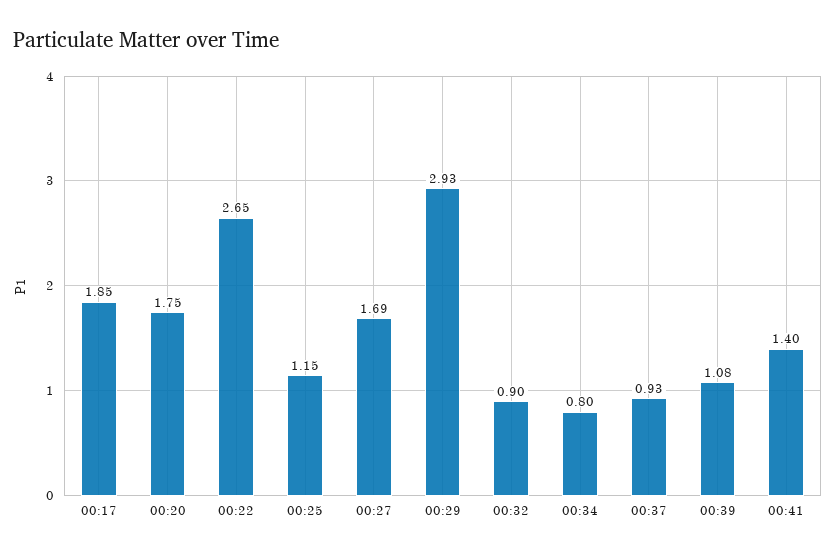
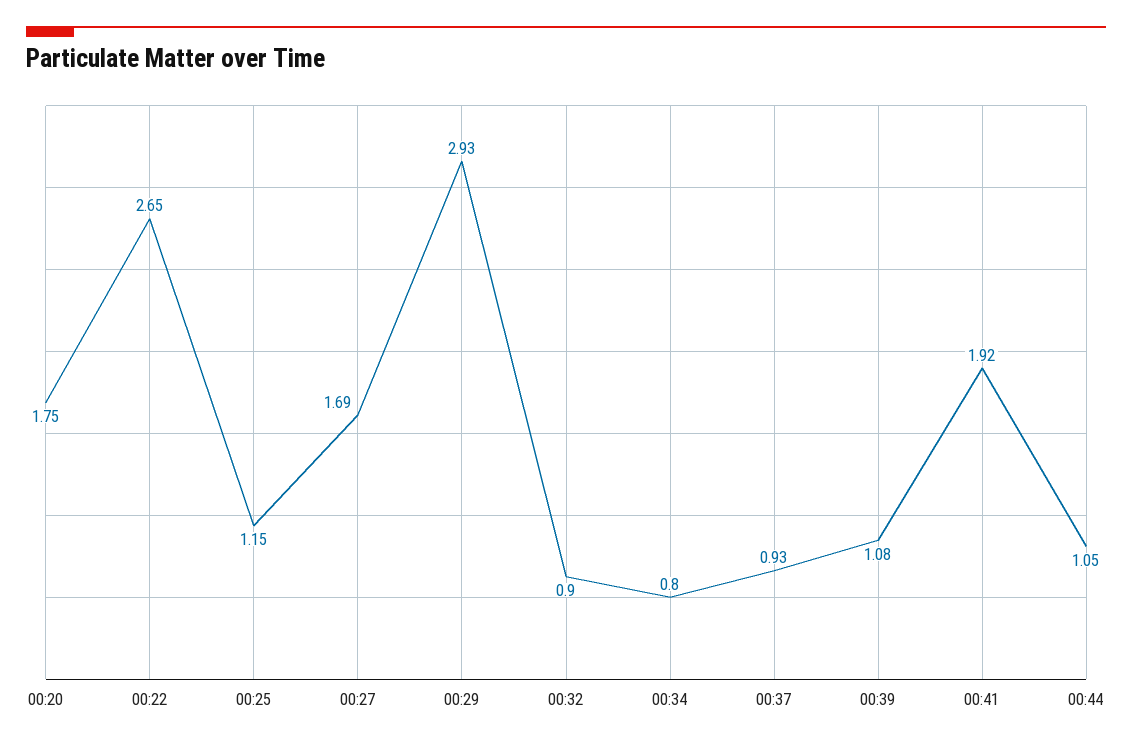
00:17: 1.85 -> none
00:41: 1.4 -> 1.92
00:44: none -> 1.05

